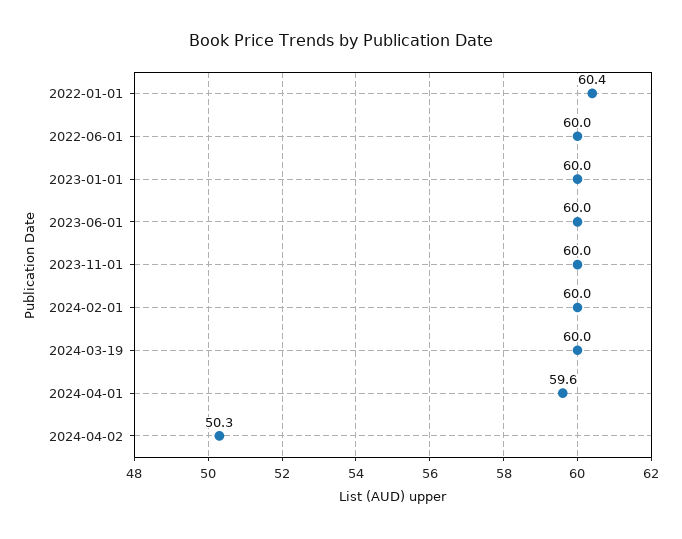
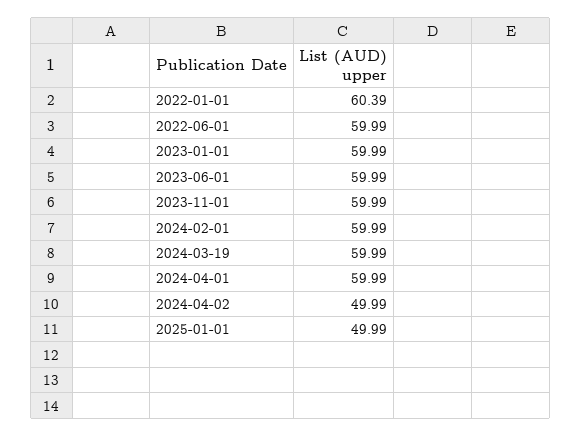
2024-04-01: 59.6 -> 59.99
2024-04-02: 50.3 -> 49.99
2025-01-01: none -> 49.99

